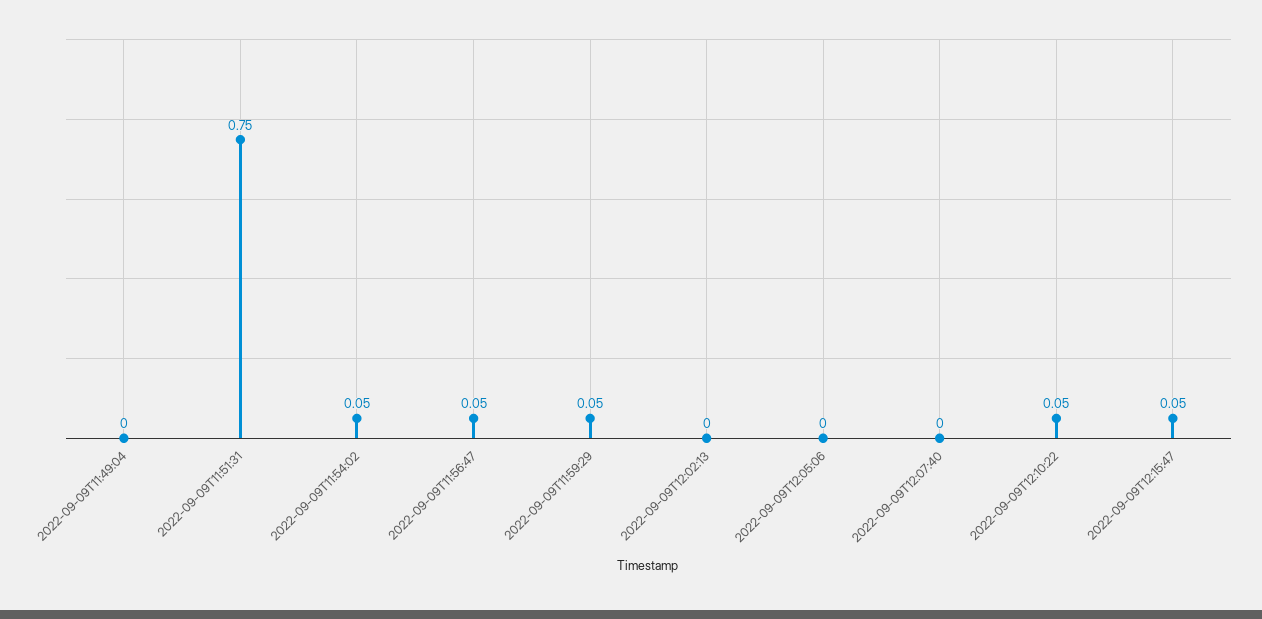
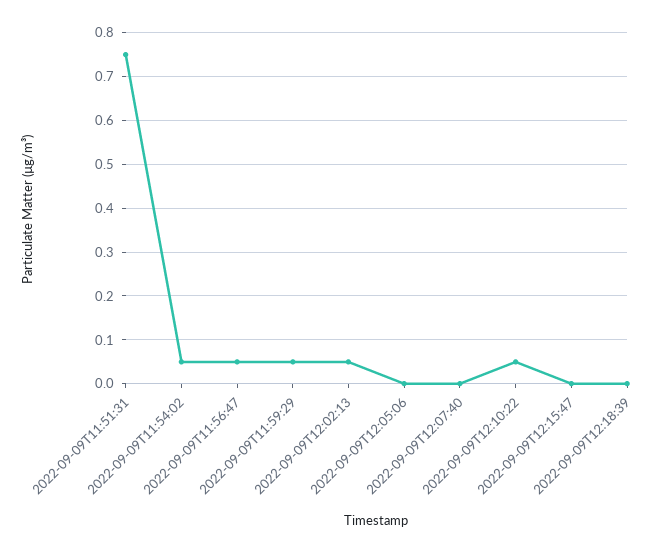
2022-09-09T11:49:04: 0 -> none
2022-09-09T12:02:13: 0 -> 0.05
2022-09-09T12:15:47: 0.05 -> 0
2022-09-09T12:18:39: none -> 0

